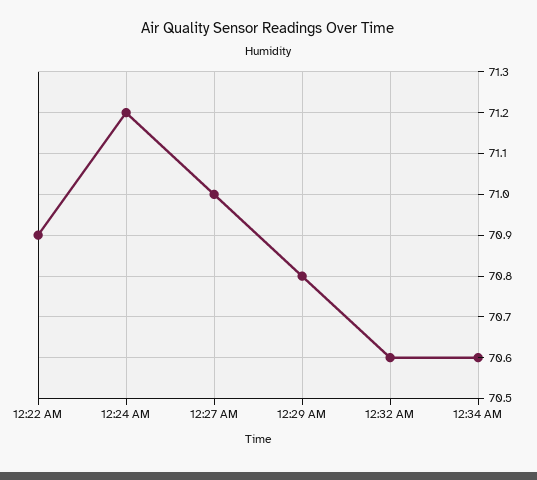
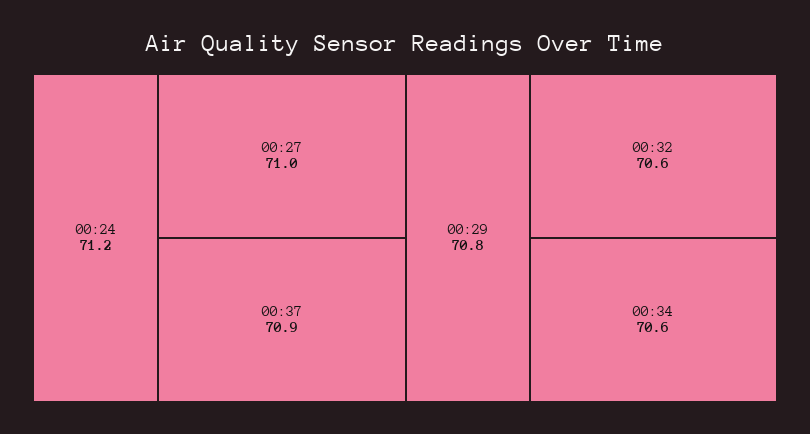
12:22 AM: 70.9 -> none
00:37: none -> 70.9

